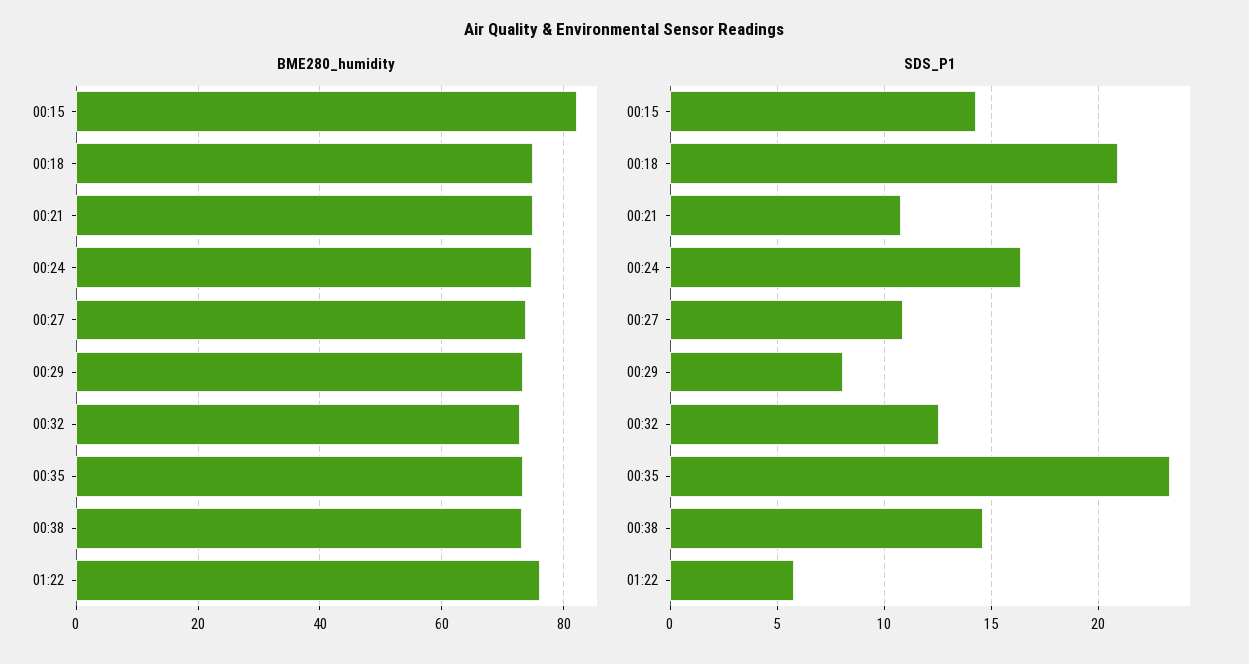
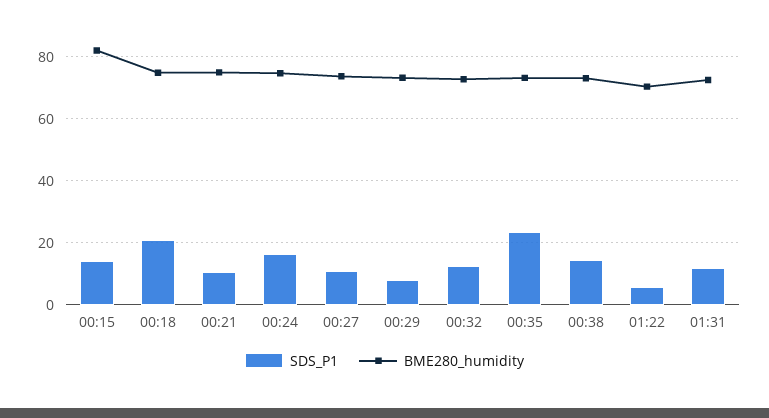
BME280_humidity, 01:22: 76 -> 70
SDS_P1, 01:31: none -> 12
BME280_humidity, 01:31: none -> 72

